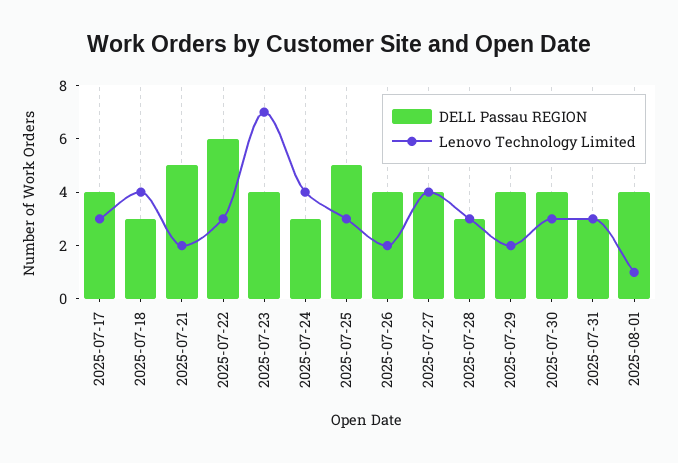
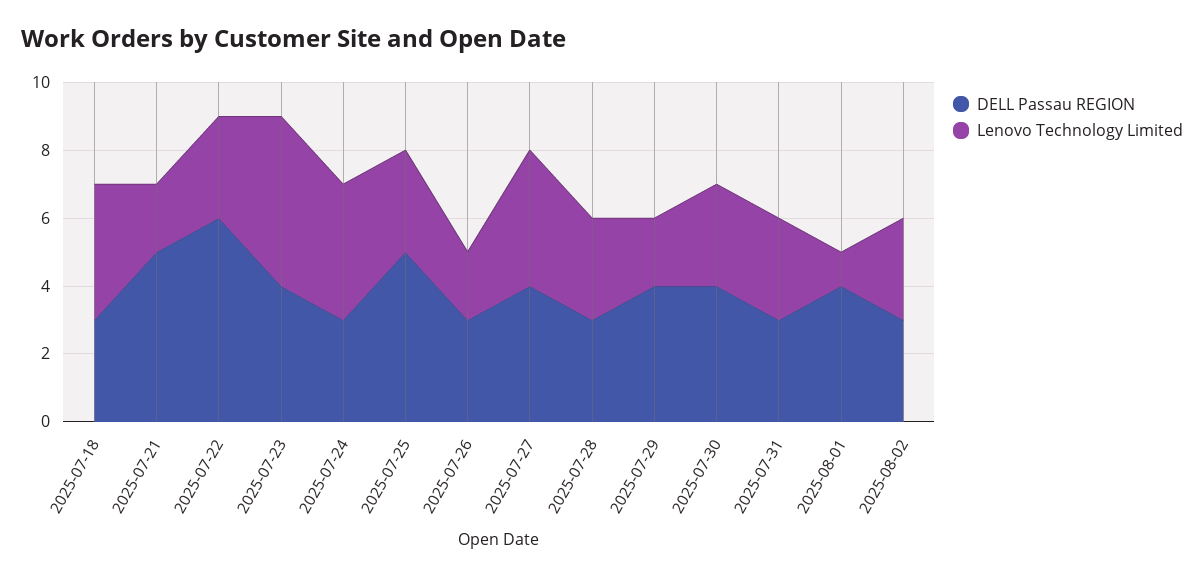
DELL Passau REGION, 2025-07-17: 4 -> none
Lenovo Technology Limited, 2025-07-17: 3 -> none
Lenovo Technology Limited, 2025-07-23: 7 -> 5
DELL Passau REGION, 2025-07-26: 4 -> 3
DELL Passau REGION, 2025-08-02: none -> 3
Lenovo Technology Limited, 2025-08-02: none -> 3

